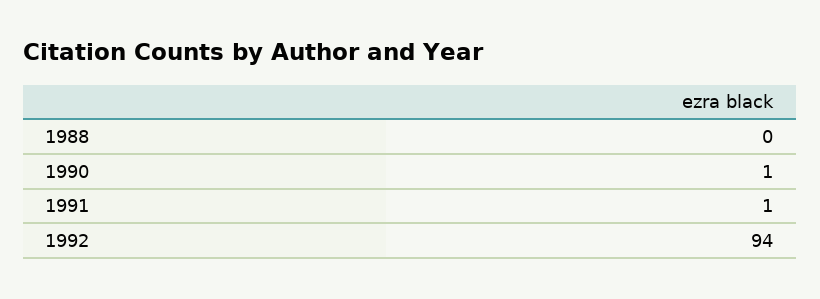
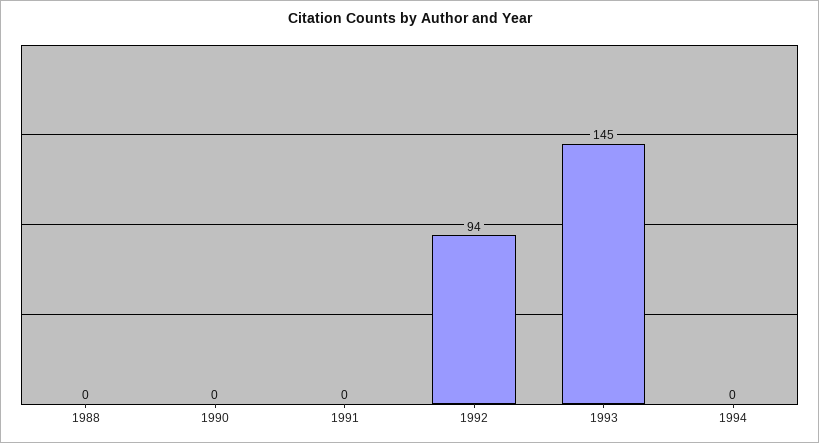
1990: 1 -> 0
1991: 1 -> 0
1993: none -> 145
1994: none -> 0

